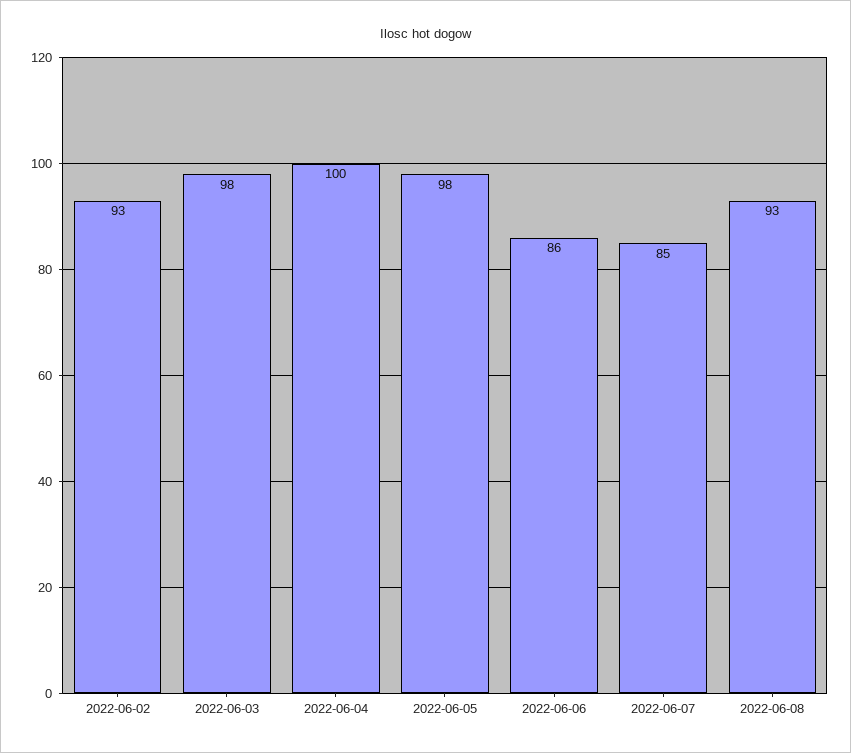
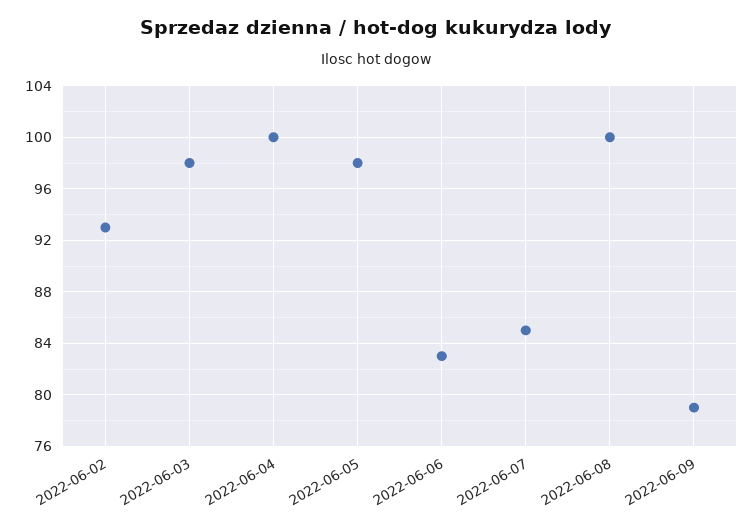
2022-06-06: 86 -> 83
2022-06-08: 93 -> 100
2022-06-09: none -> 79

